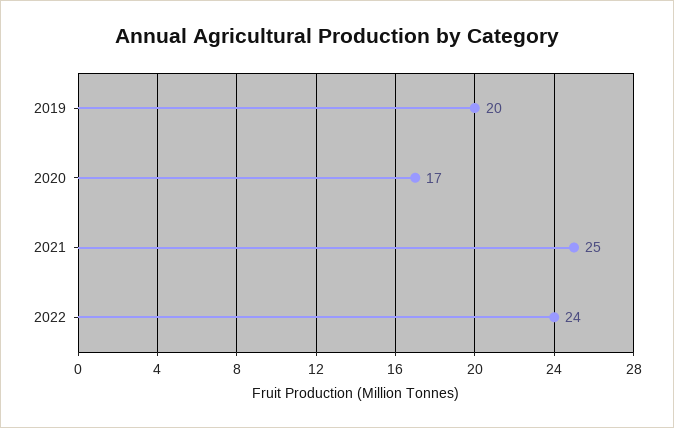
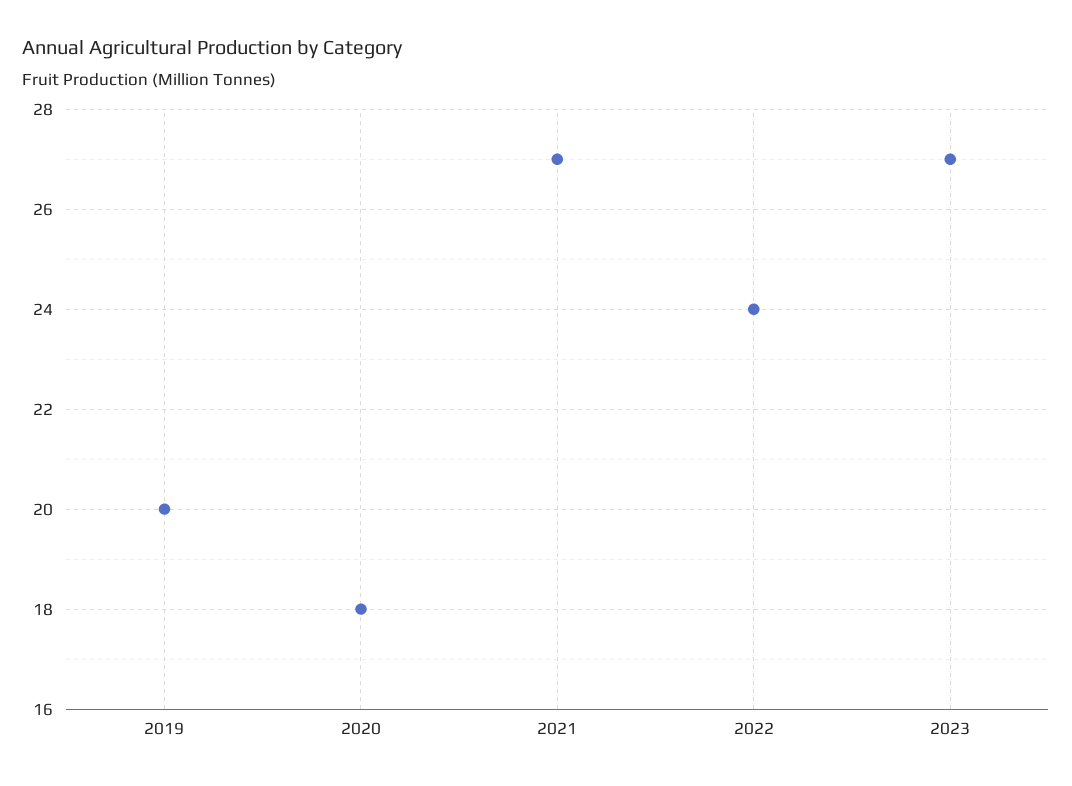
2020: 17 -> 18
2021: 25 -> 27
2023: none -> 27

